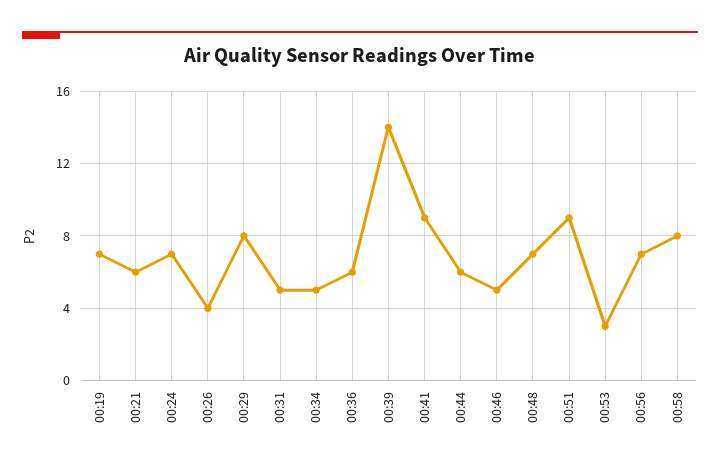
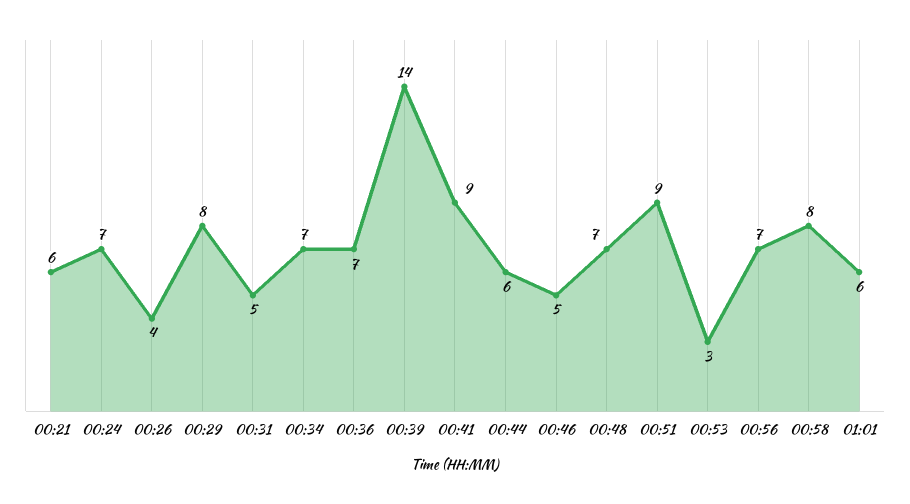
00:19: 7 -> none
00:34: 5 -> 7
00:36: 6 -> 7
01:01: none -> 6

